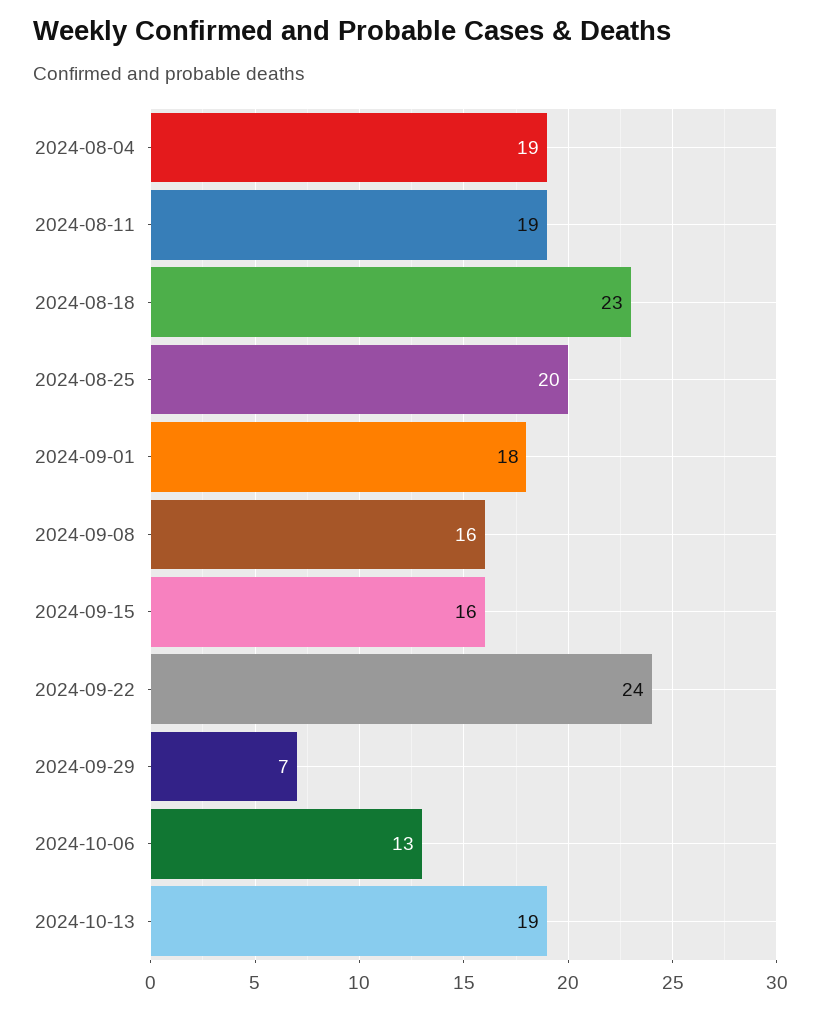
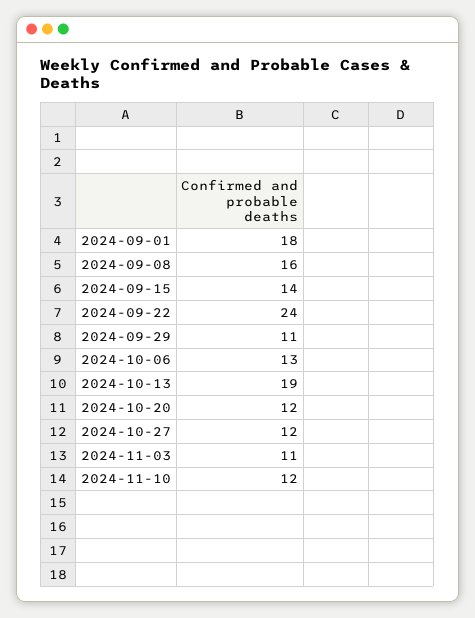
2024-08-04: 19 -> none
2024-08-11: 19 -> none
2024-08-18: 23 -> none
2024-08-25: 20 -> none
2024-09-15: 16 -> 14
2024-09-29: 7 -> 11
2024-10-20: none -> 12
2024-10-27: none -> 12
2024-11-03: none -> 11
2024-11-10: none -> 12

